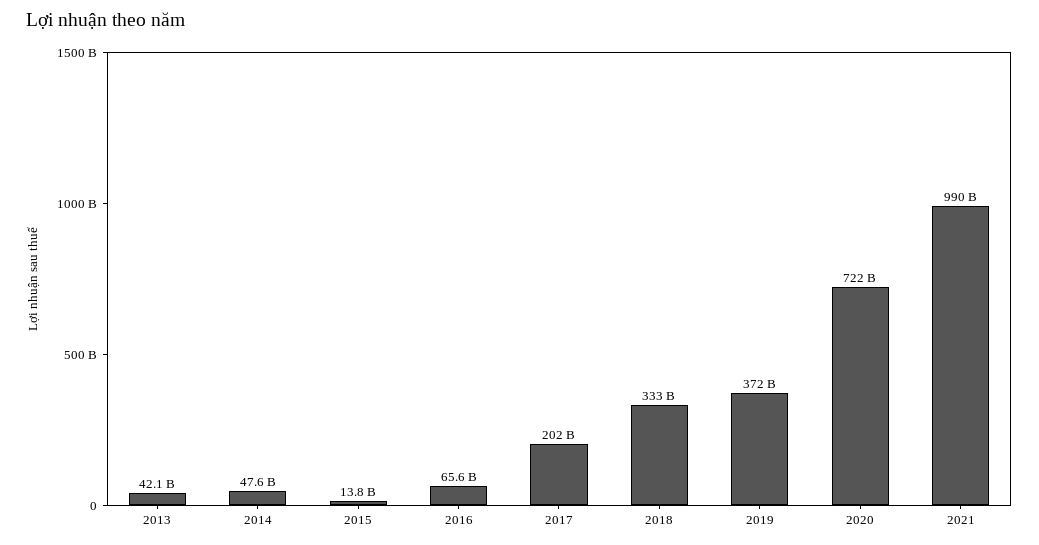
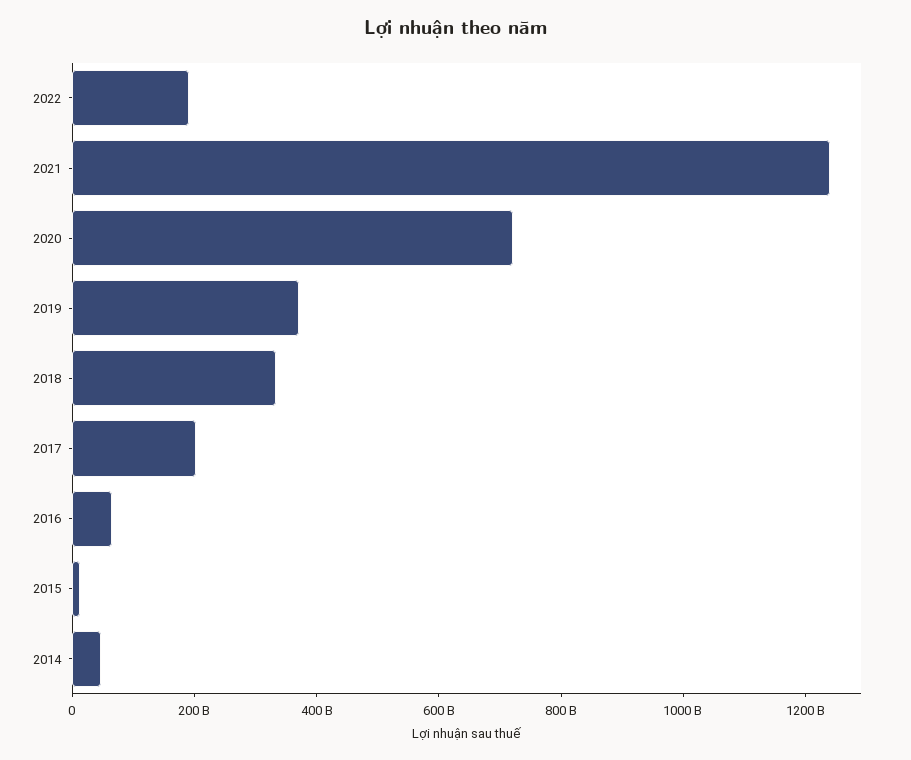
2013: 42100000000 -> none
2021: 990000000000 -> 1250000000000
2022: none -> 200000000000

